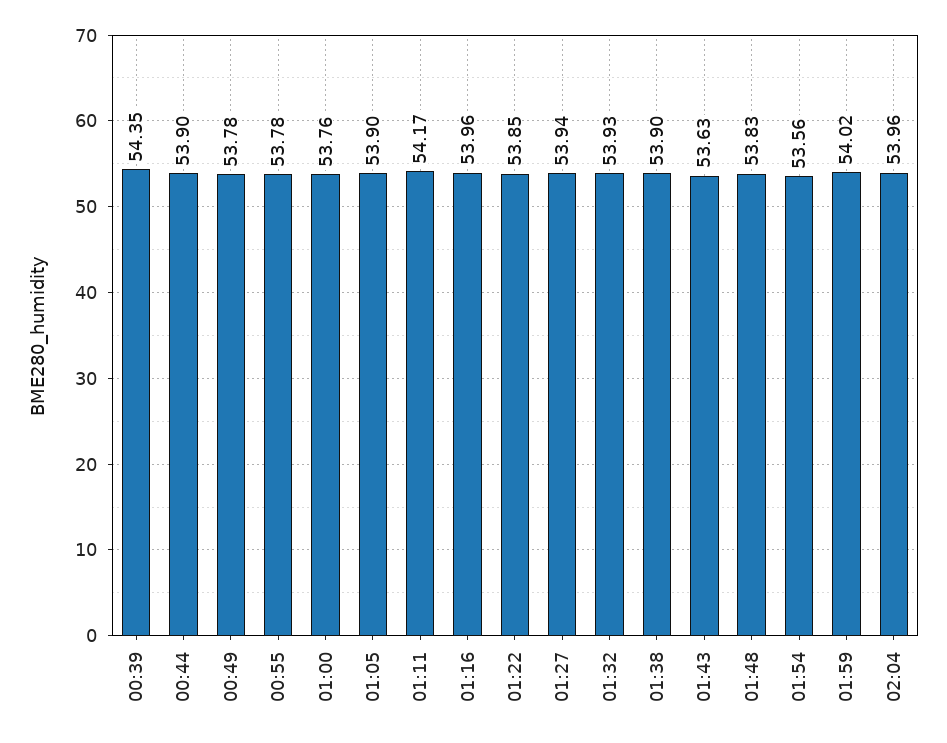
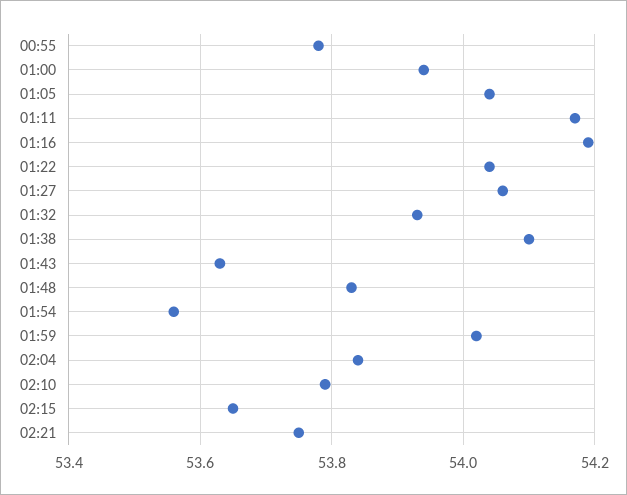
00:39: 54.35 -> none
00:44: 53.9 -> none
00:49: 53.78 -> none
01:00: 53.76 -> 53.95
01:05: 53.9 -> 54.05
01:16: 53.96 -> 54.2
01:22: 53.85 -> 54.05
01:27: 53.94 -> 54.05
01:38: 53.9 -> 54.1
02:04: 53.96 -> 53.85
02:10: none -> 53.8
02:15: none -> 53.65
02:21: none -> 53.75

